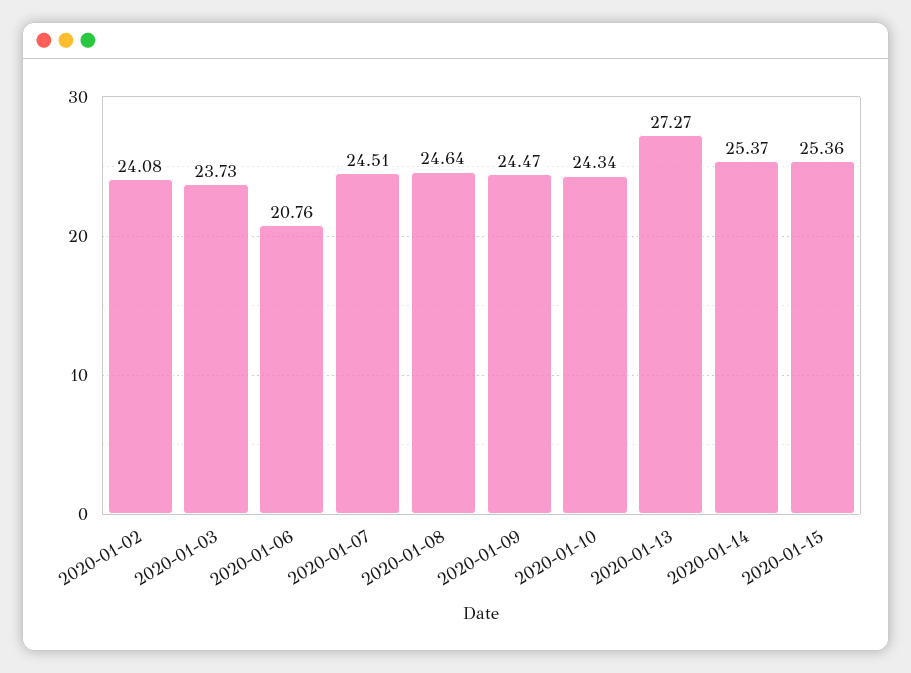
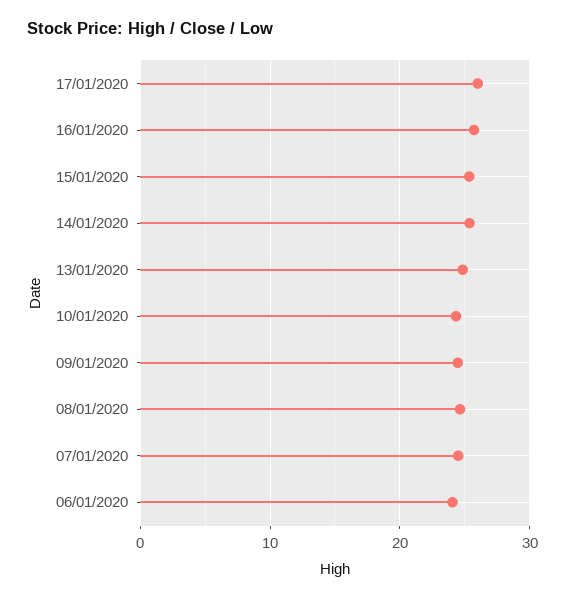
2020-01-02: 24.08 -> none
2020-01-03: 23.73 -> none
2020-01-06: 20.76 -> 24
2020-01-13: 27.27 -> 25
17/01/2020: none -> 26
16/01/2020: none -> 26

